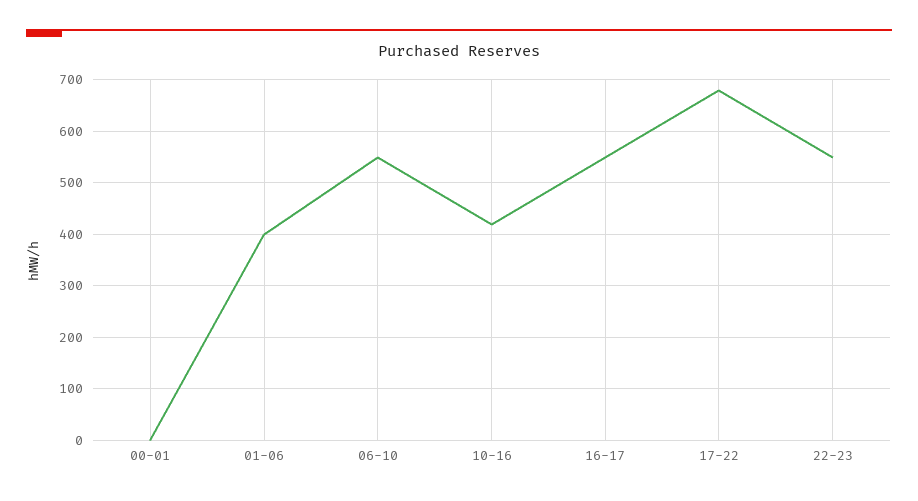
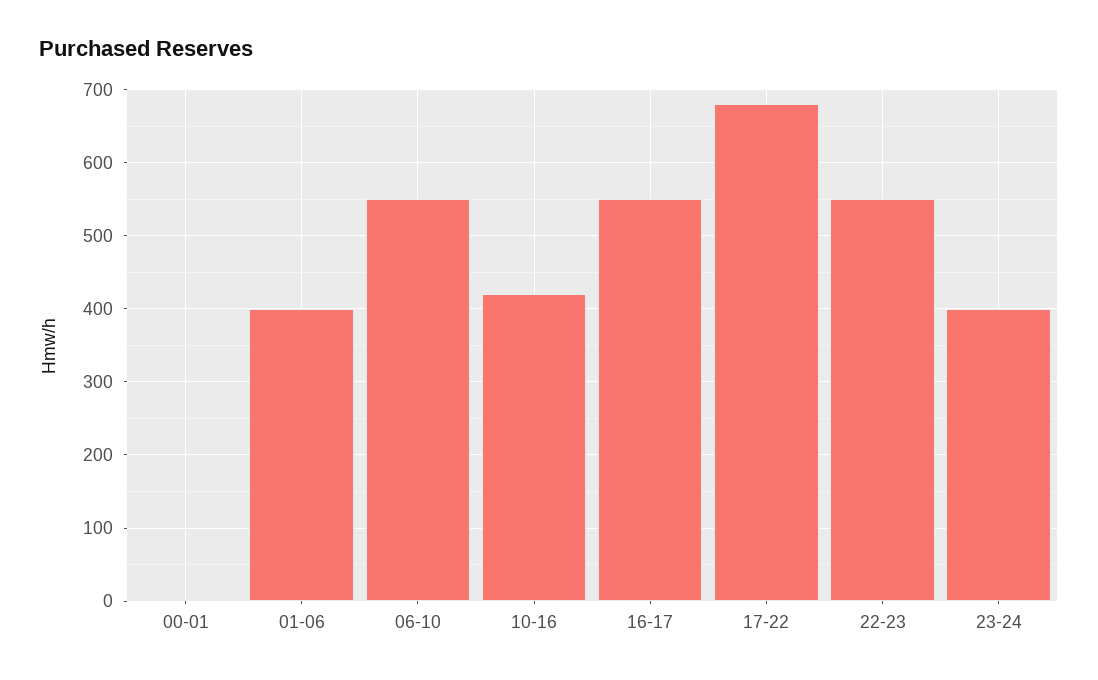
23-24: none -> 400

